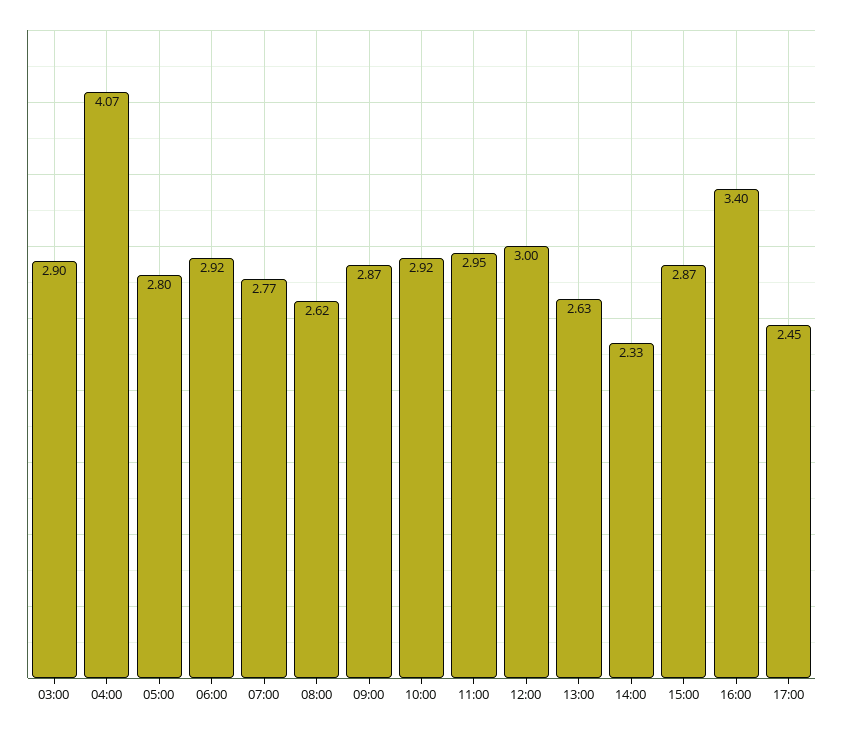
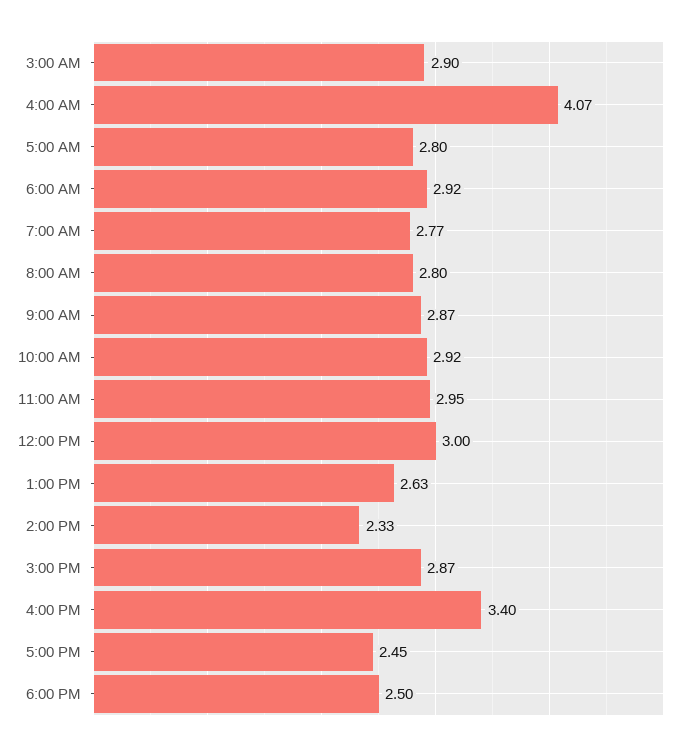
08:00: 2.62 -> 2.8
6:00 PM: none -> 2.5

